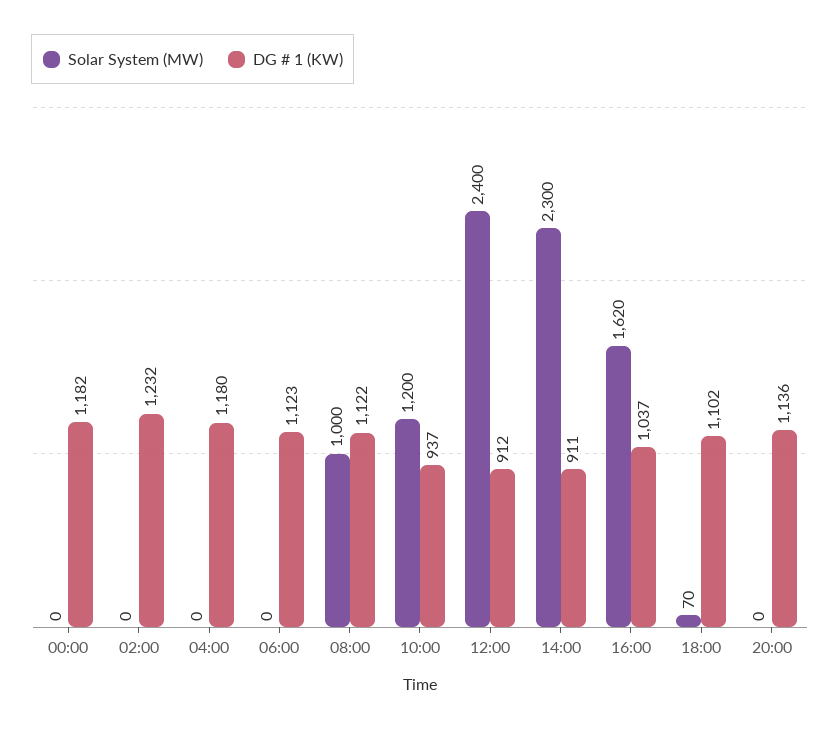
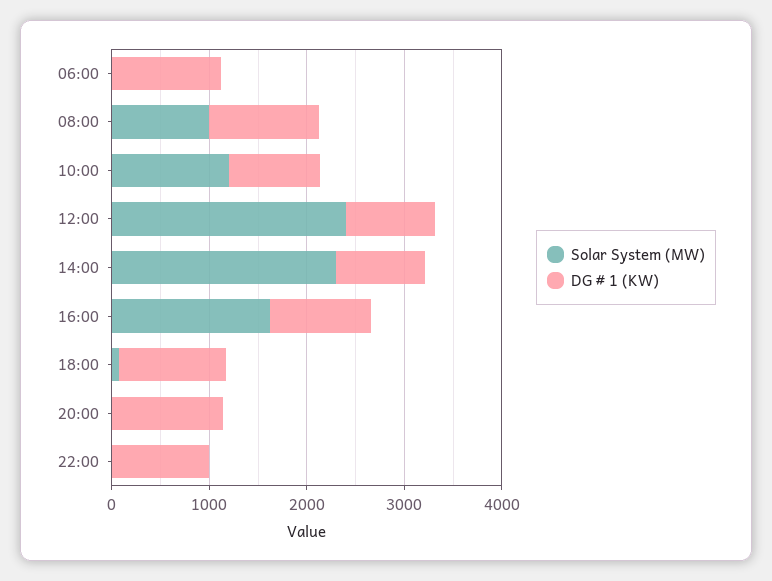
Solar System (MW), 00:00: 0 -> none
DG # 1 (KW), 00:00: 1182 -> none
Solar System (MW), 02:00: 0 -> none
DG # 1 (KW), 02:00: 1232 -> none
Solar System (MW), 04:00: 0 -> none
DG # 1 (KW), 04:00: 1180 -> none
Solar System (MW), 22:00: none -> 0
DG # 1 (KW), 22:00: none -> 1000

